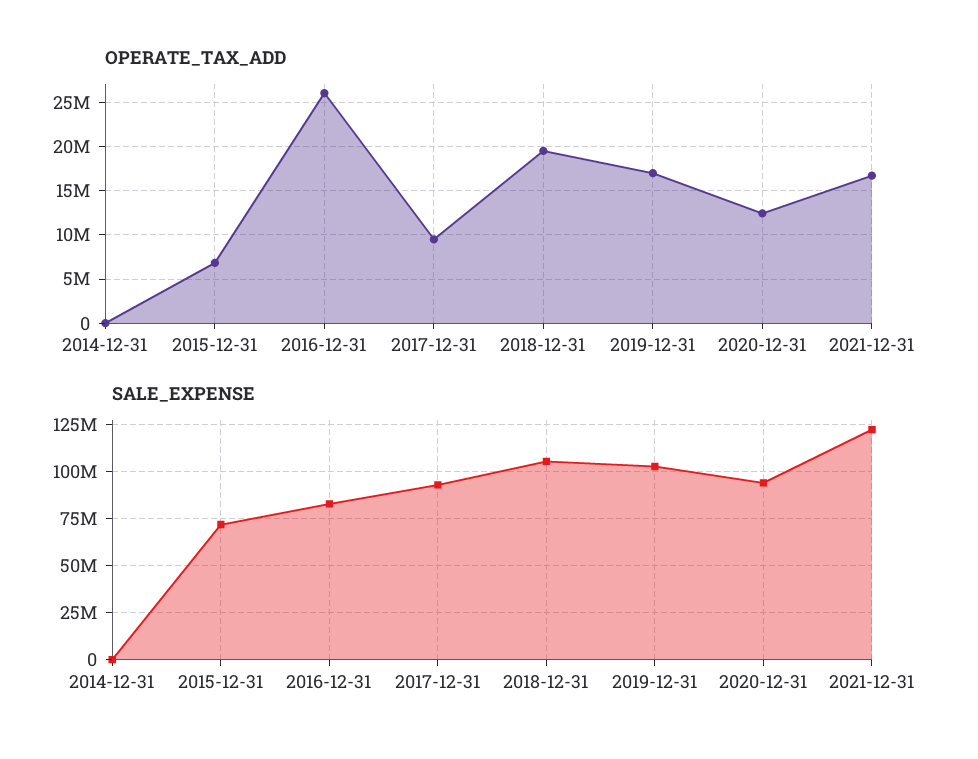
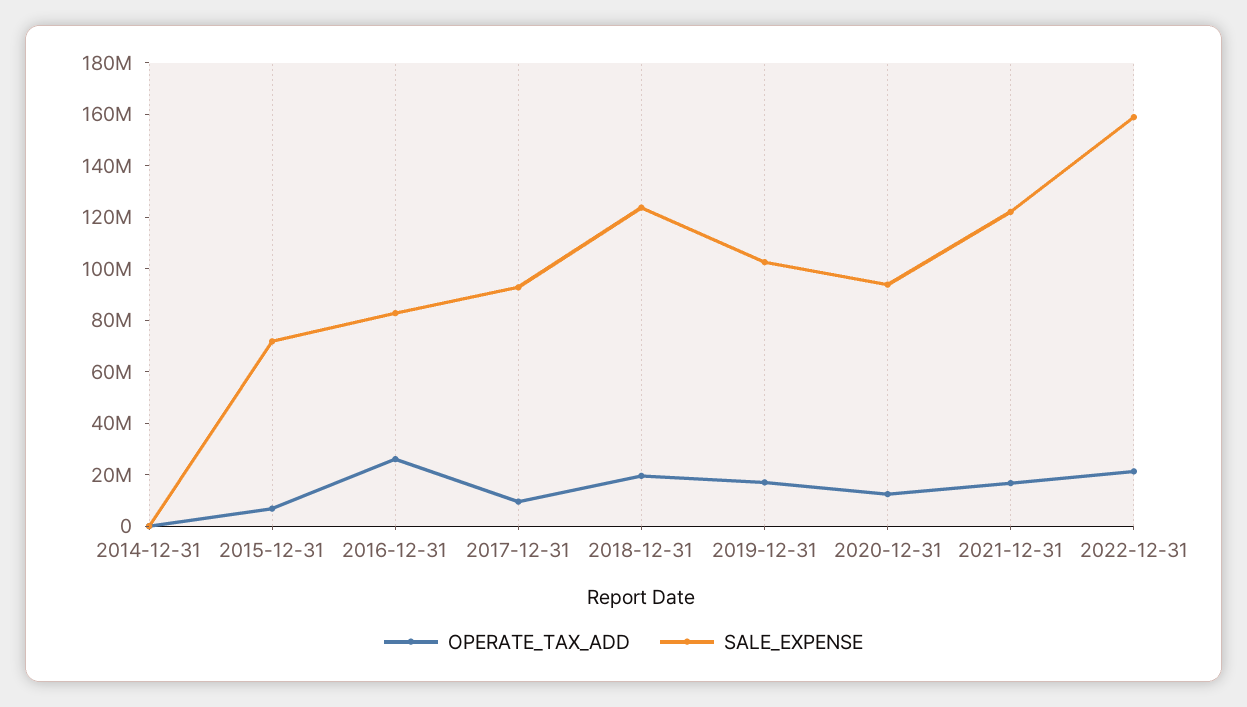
SALE_EXPENSE, 2018-12-31: 105000000 -> 125000000
OPERATE_TAX_ADD, 2022-12-31: none -> 20000000
SALE_EXPENSE, 2022-12-31: none -> 160000000

